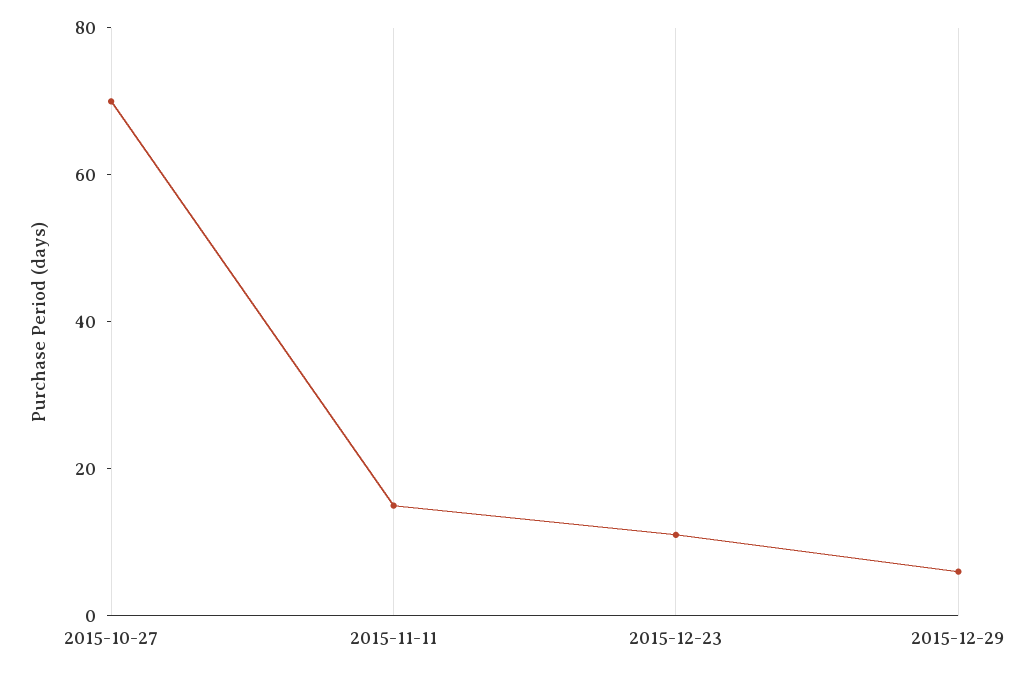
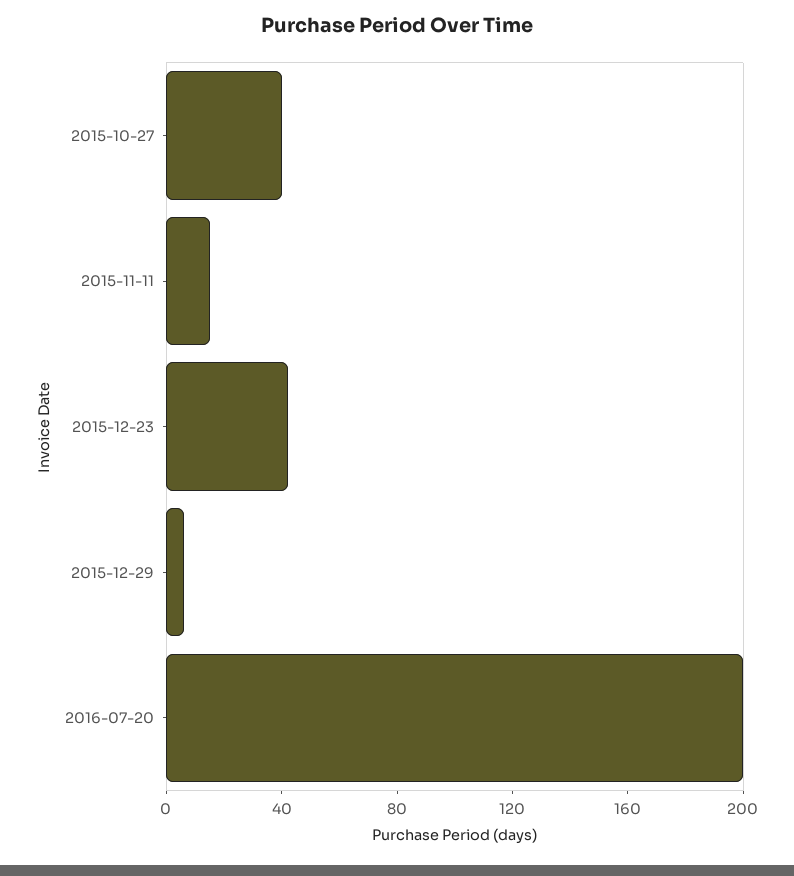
2015-10-27: 70 -> 40
2015-12-23: 10 -> 40
2016-07-20: none -> 200

